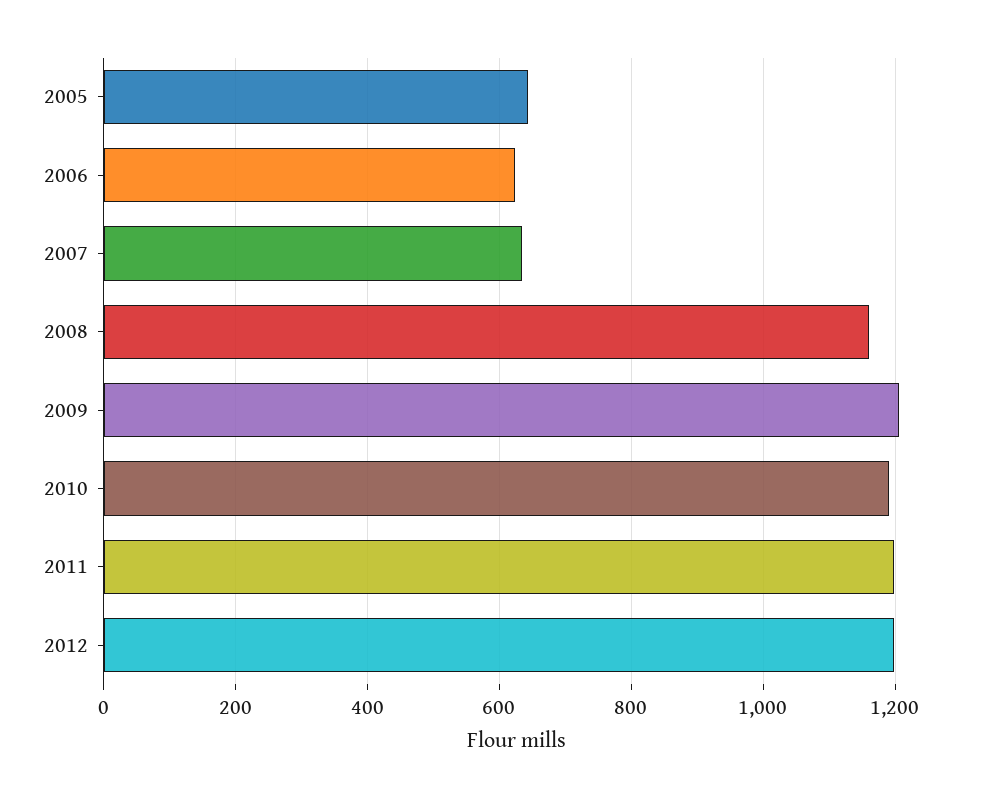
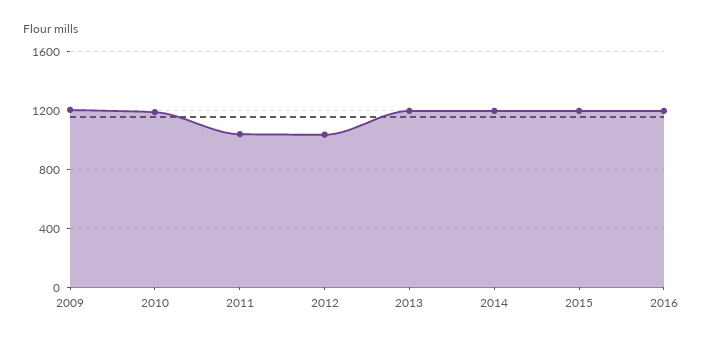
2005: 640 -> none
2006: 620 -> none
2007: 640 -> none
2008: 1160 -> none
2011: 1200 -> 1050
2012: 1200 -> 1050
2013: none -> 1200
2014: none -> 1200
2015: none -> 1200
2016: none -> 1200

